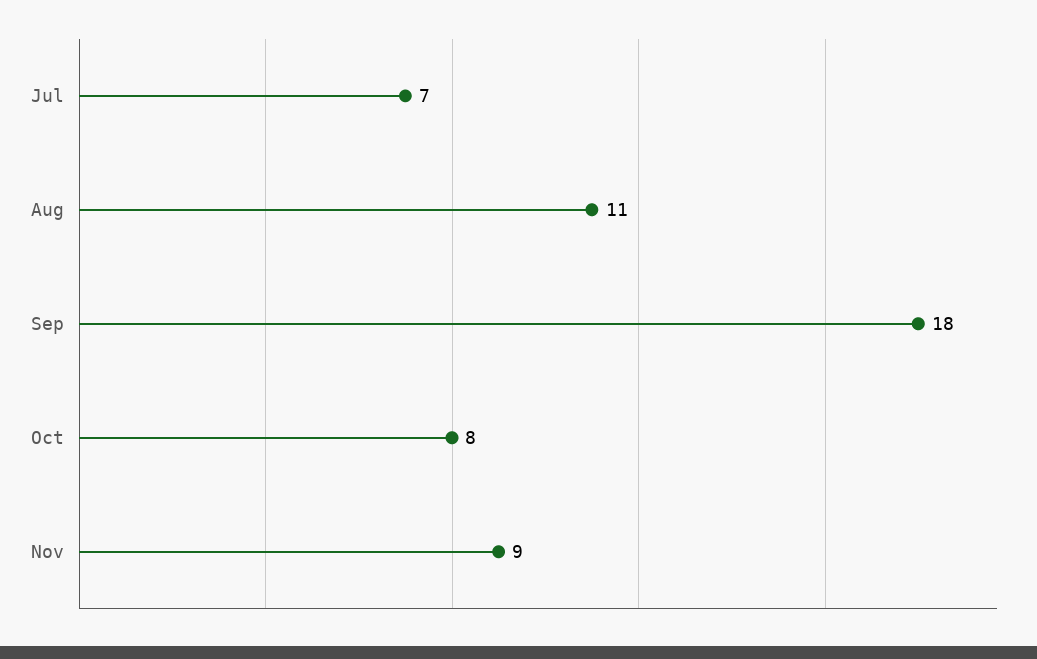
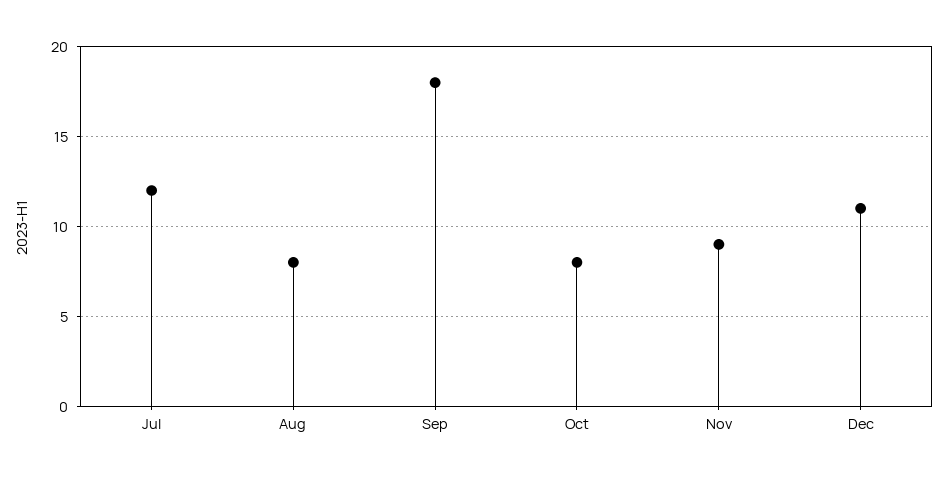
Jul: 7 -> 12
Aug: 11 -> 8
Dec: none -> 11

